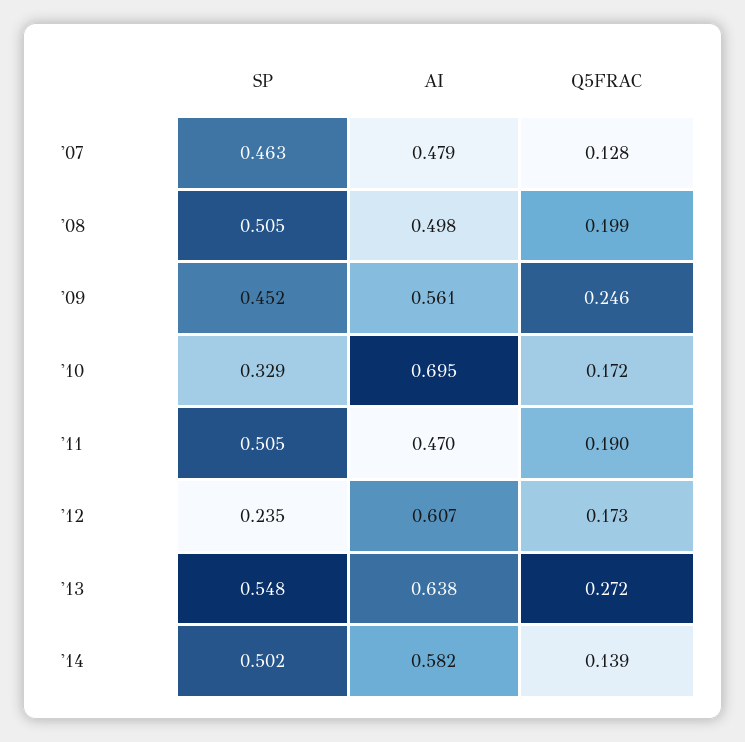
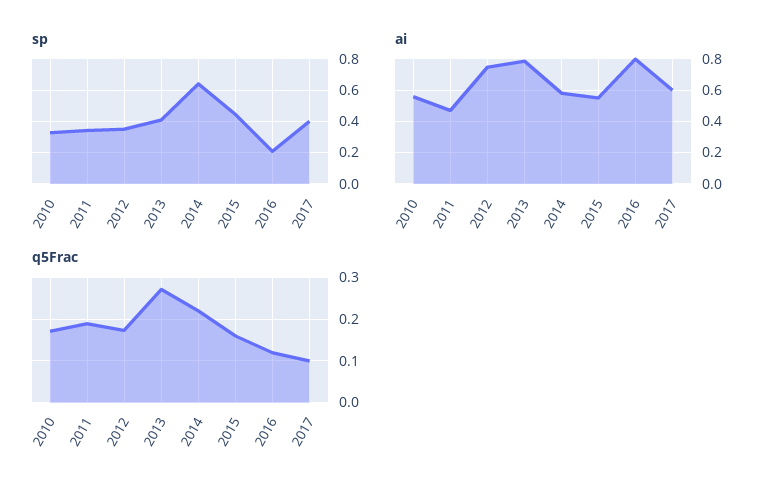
SP, '07: 0.463 -> none
AI, '07: 0.479 -> none
Q5FRAC, '07: 0.128 -> none
SP, '08: 0.505 -> none
AI, '08: 0.498 -> none
Q5FRAC, '08: 0.199 -> none
SP, '09: 0.452 -> none
AI, '09: 0.561 -> none
Q5FRAC, '09: 0.246 -> none
AI, '10: 0.695 -> 0.55
SP, '11: 0.505 -> 0.35
SP, '12: 0.235 -> 0.35
AI, '12: 0.607 -> 0.75
SP, '13: 0.548 -> 0.4
AI, '13: 0.638 -> 0.8
SP, '14: 0.502 -> 0.65
Q5FRAC, '14: 0.139 -> 0.22
SP, 2015: none -> 0.45
SP, 2016: none -> 0.2
SP, 2017: none -> 0.4
AI, 2015: none -> 0.55
AI, 2016: none -> 0.8
AI, 2017: none -> 0.6
Q5FRAC, 2015: none -> 0.16
Q5FRAC, 2016: none -> 0.12
Q5FRAC, 2017: none -> 0.1

